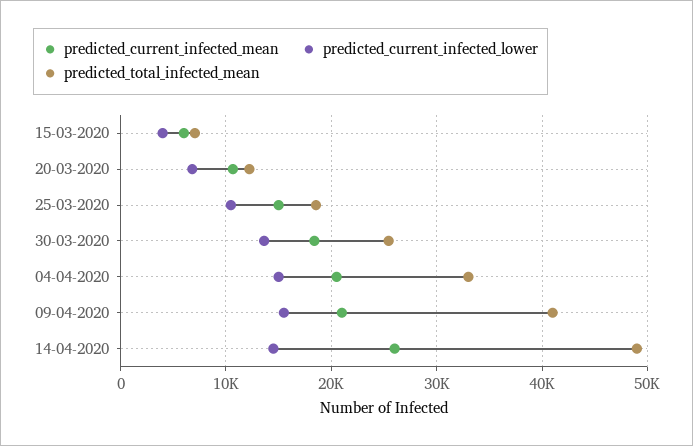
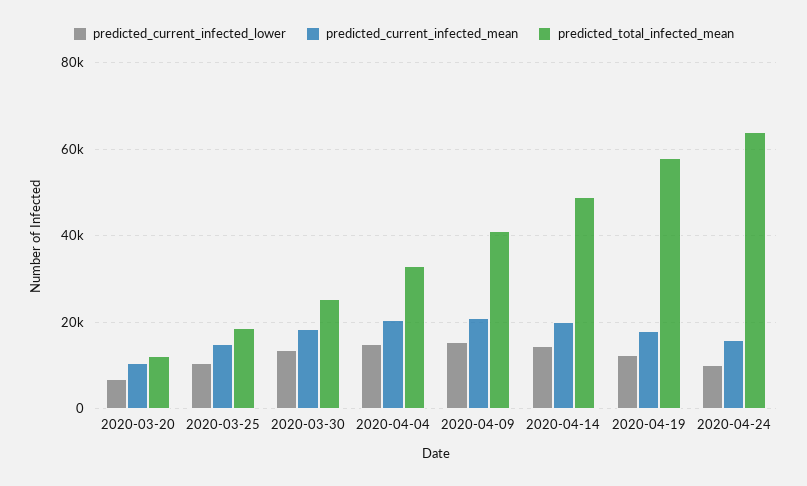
predicted_current_infected_mean, 15-03-2020: 6000 -> none
predicted_current_infected_lower, 15-03-2020: 4000 -> none
predicted_total_infected_mean, 15-03-2020: 7000 -> none
predicted_current_infected_mean, 14-04-2020: 26000 -> 20000
predicted_current_infected_lower, 2020-04-19: none -> 12000
predicted_current_infected_mean, 2020-04-19: none -> 18000
predicted_total_infected_mean, 2020-04-19: none -> 58000
predicted_current_infected_lower, 2020-04-24: none -> 10000
predicted_current_infected_mean, 2020-04-24: none -> 16000
predicted_total_infected_mean, 2020-04-24: none -> 64000

